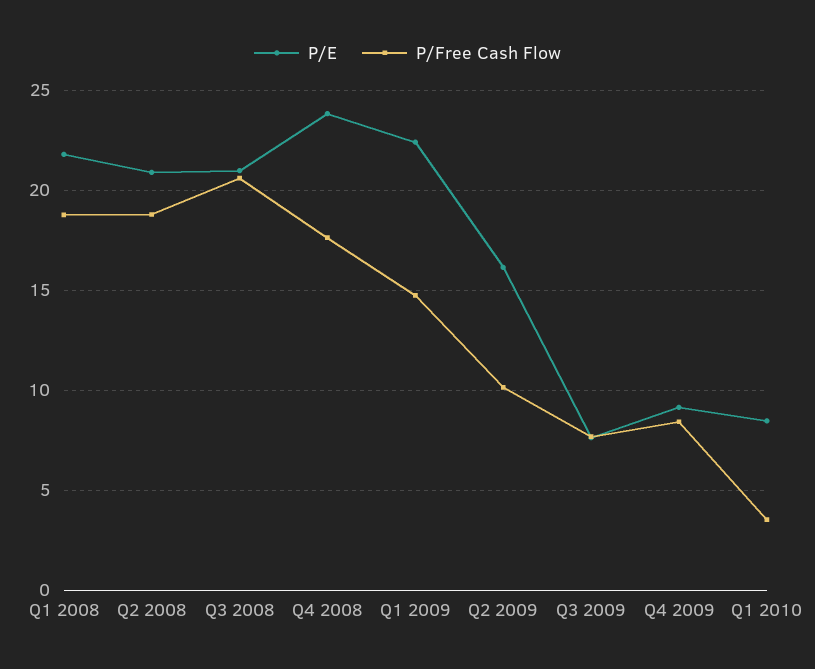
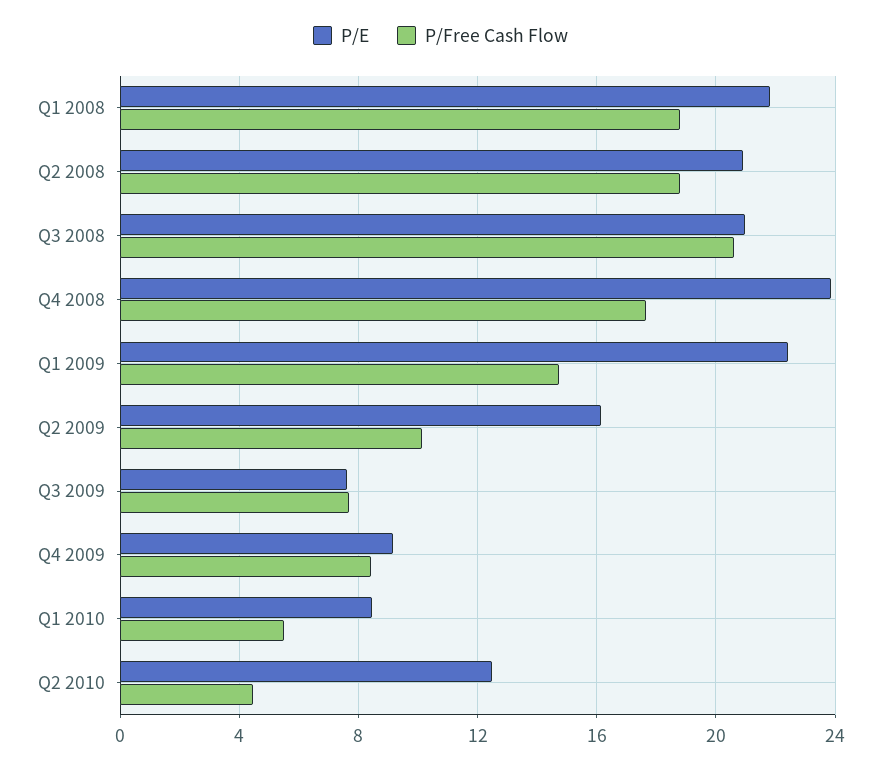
P/Free Cash Flow, Q1 2010: 3.5 -> 5.5
P/E, Q2 2010: none -> 12.5
P/Free Cash Flow, Q2 2010: none -> 4.5

